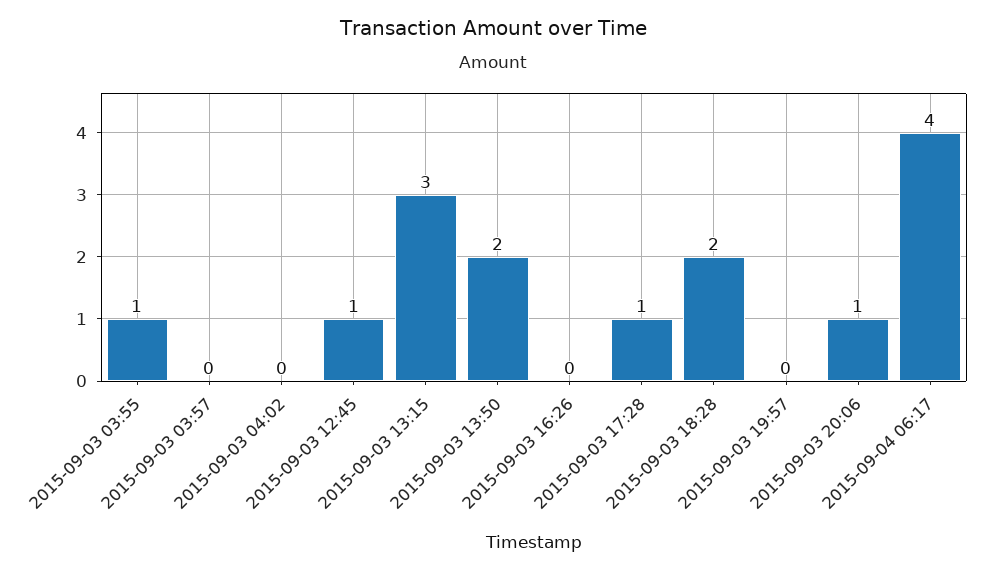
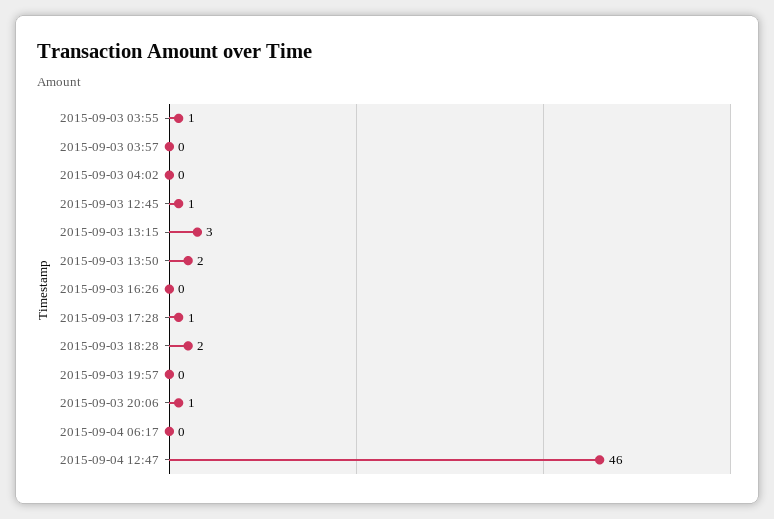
2015-09-04 06:17: 4 -> 0
2015-09-04 12:47: none -> 46

